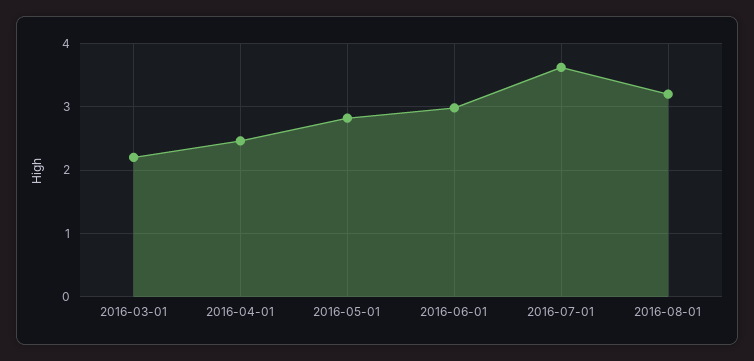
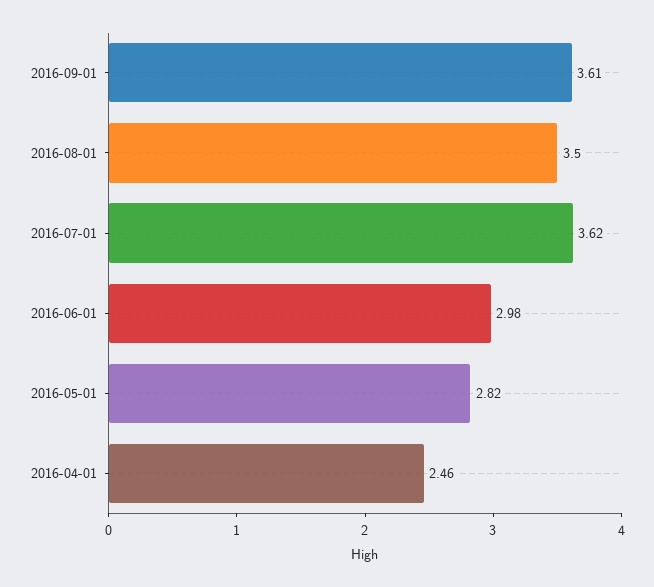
2016-03-01: 2.2 -> none
2016-08-01: 3.2 -> 3.5
2016-09-01: none -> 3.61

